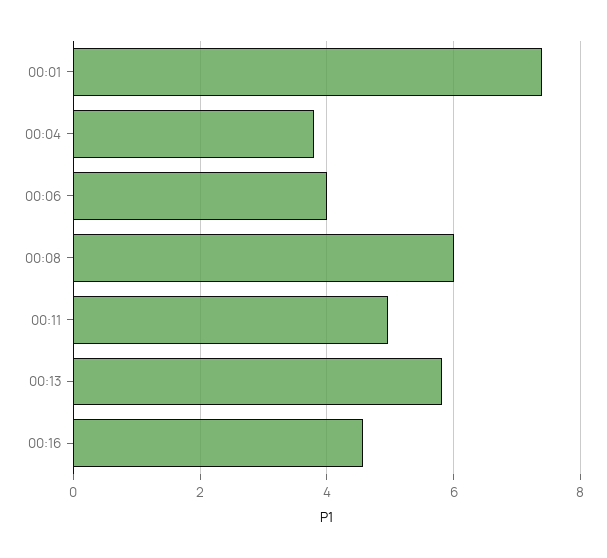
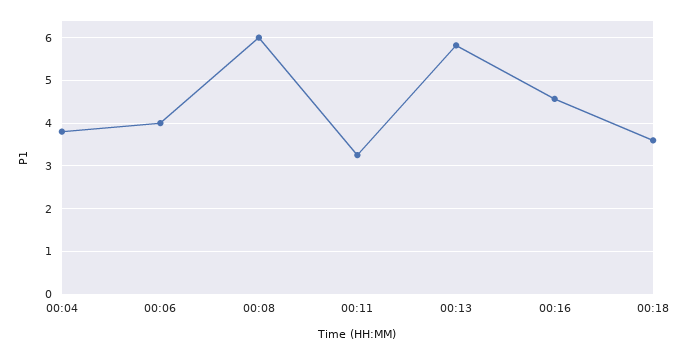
00:01: 7.4 -> none
00:11: 5 -> 3.2
00:18: none -> 3.6

